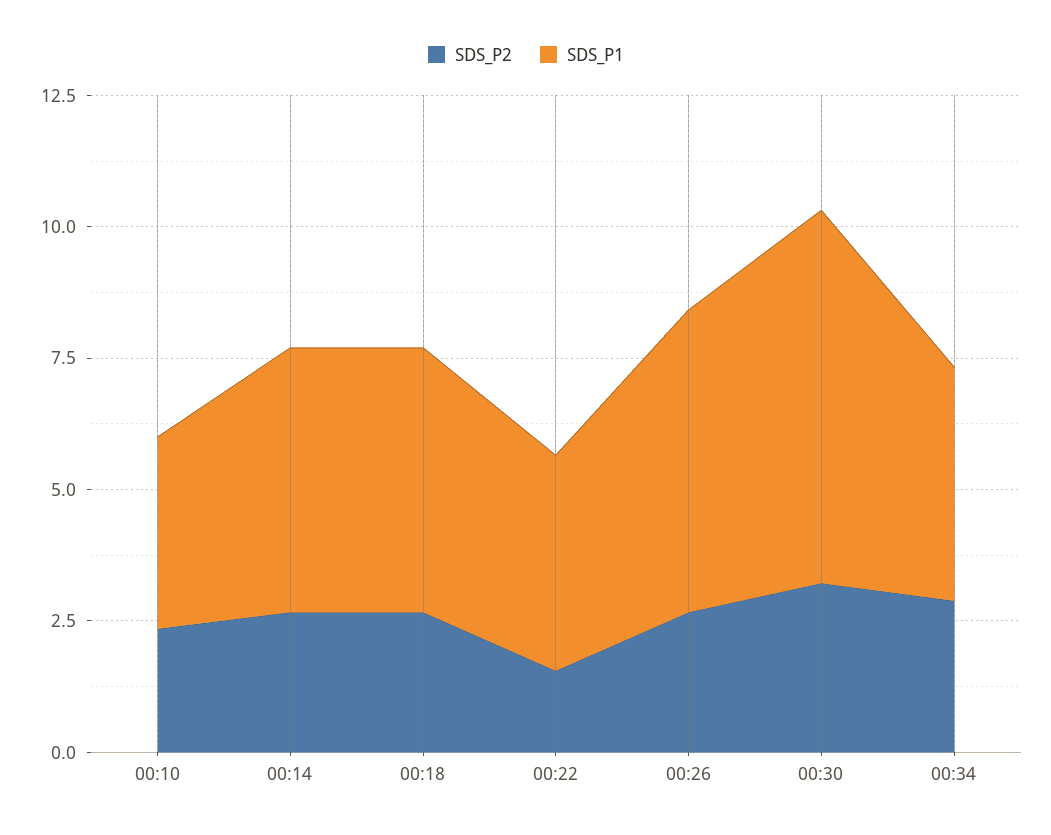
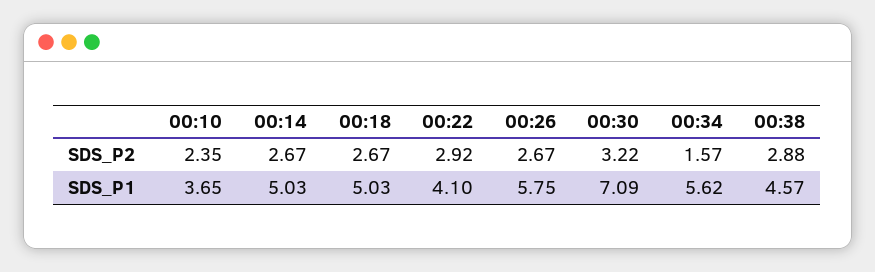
SDS_P2, 00:22: 1.5 -> 2.92
SDS_P2, 00:34: 3 -> 1.57
SDS_P1, 00:34: 4.5 -> 5.62
SDS_P2, 00:38: none -> 2.88
SDS_P1, 00:38: none -> 4.57

